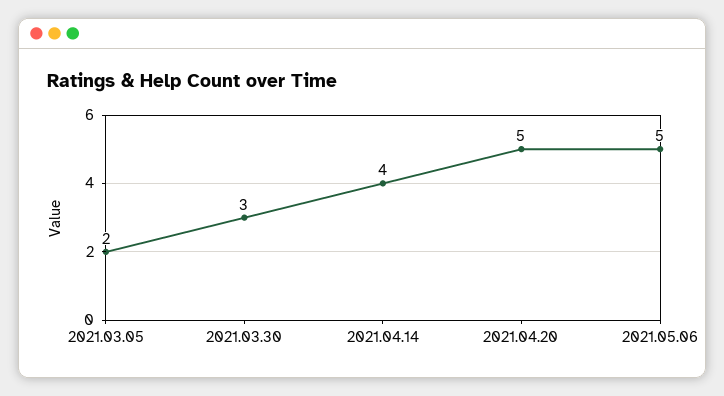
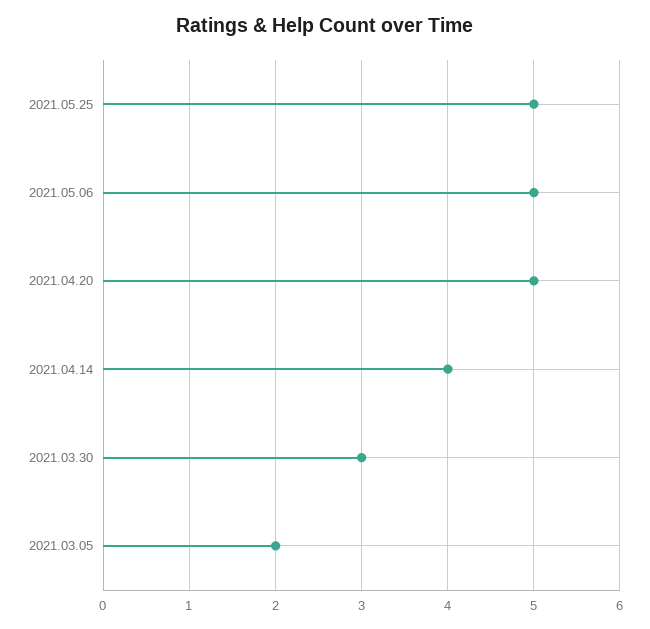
2021.05.25: none -> 5

